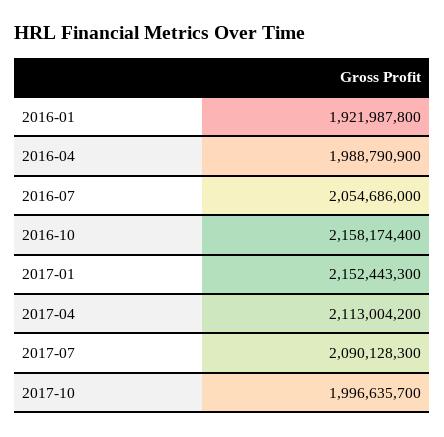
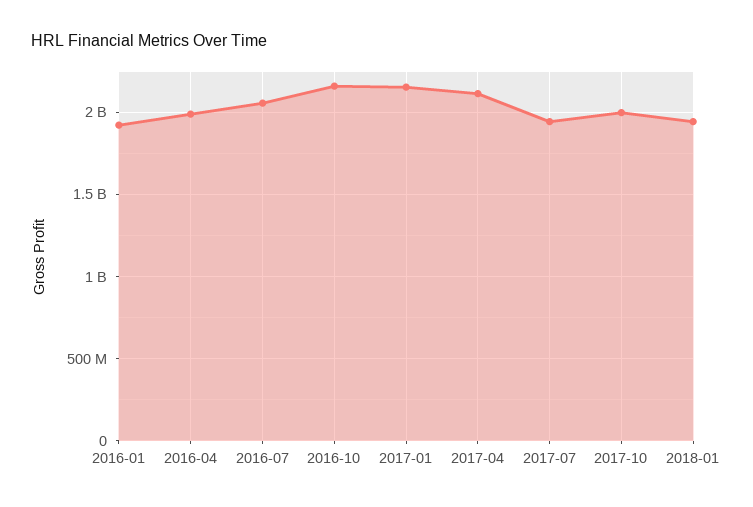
2017-07: 2090128300 -> 1950000000
2018-01: none -> 1950000000

